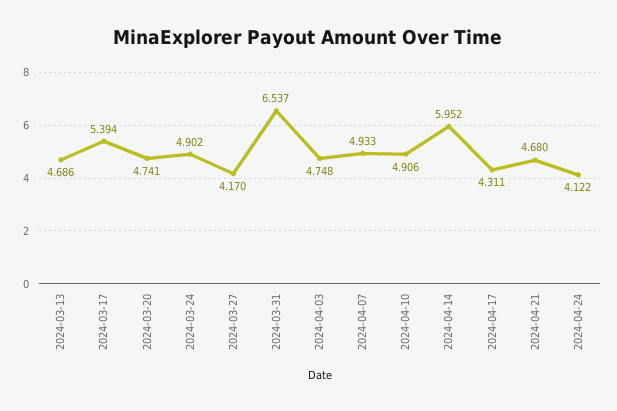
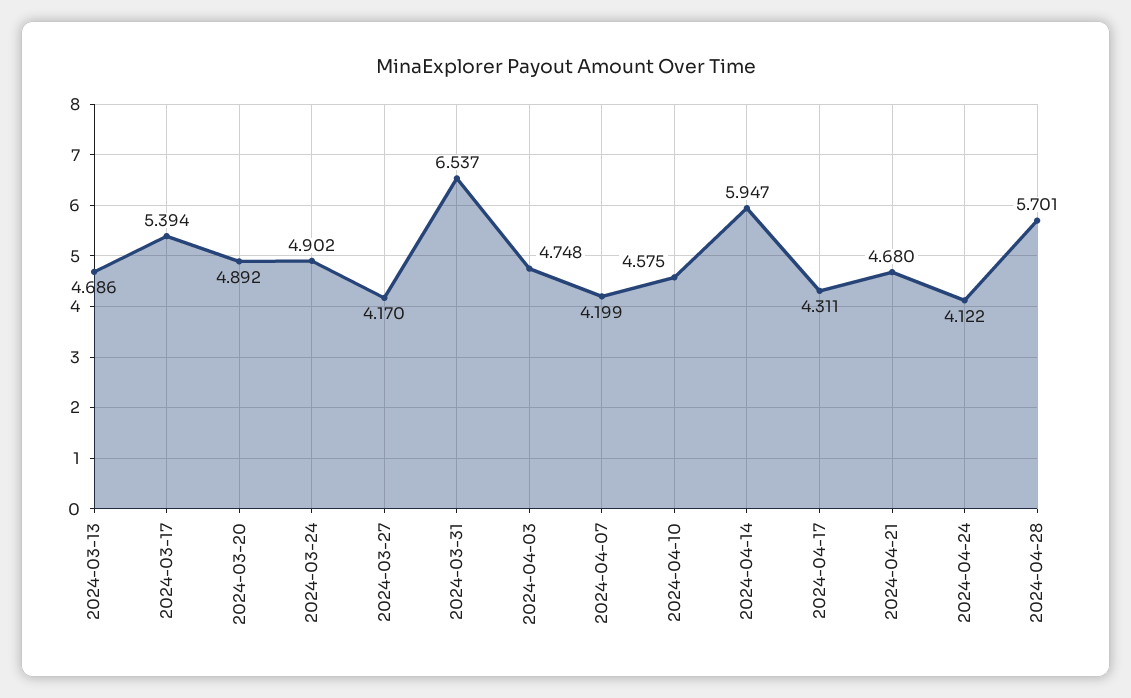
2024-03-20: 4.741 -> 4.892
2024-04-07: 4.933 -> 4.199
2024-04-10: 4.906 -> 4.575
2024-04-14: 5.952 -> 5.947
2024-04-28: none -> 5.701

